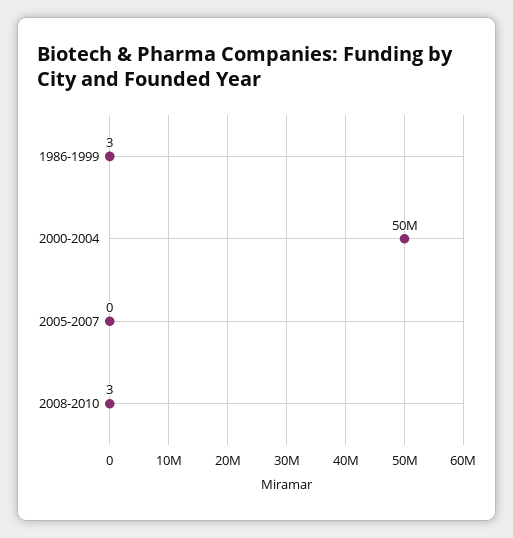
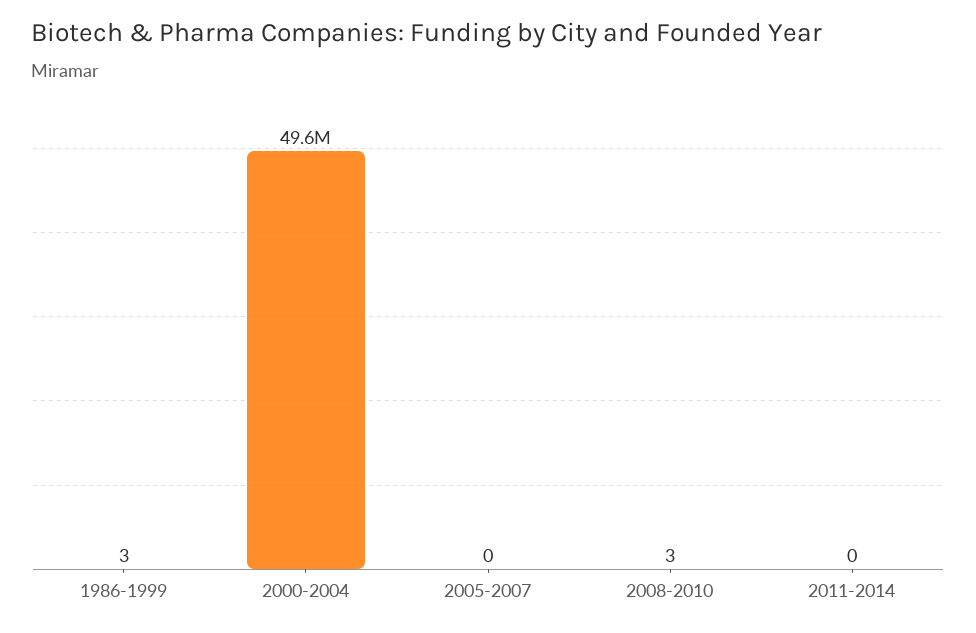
2011-2014: none -> 0

